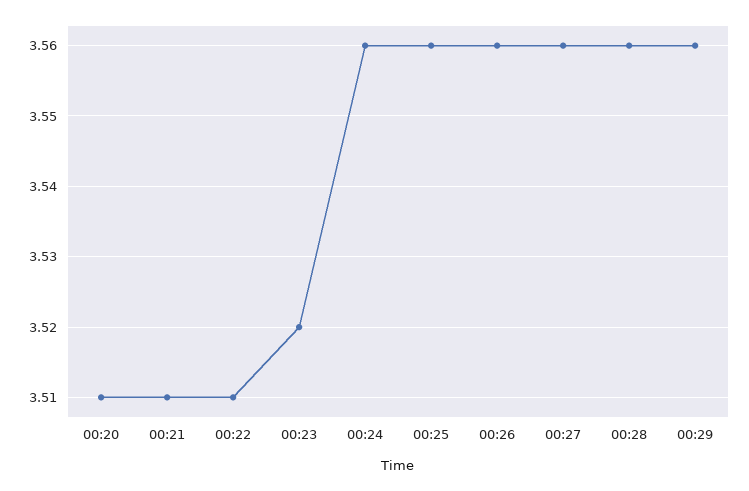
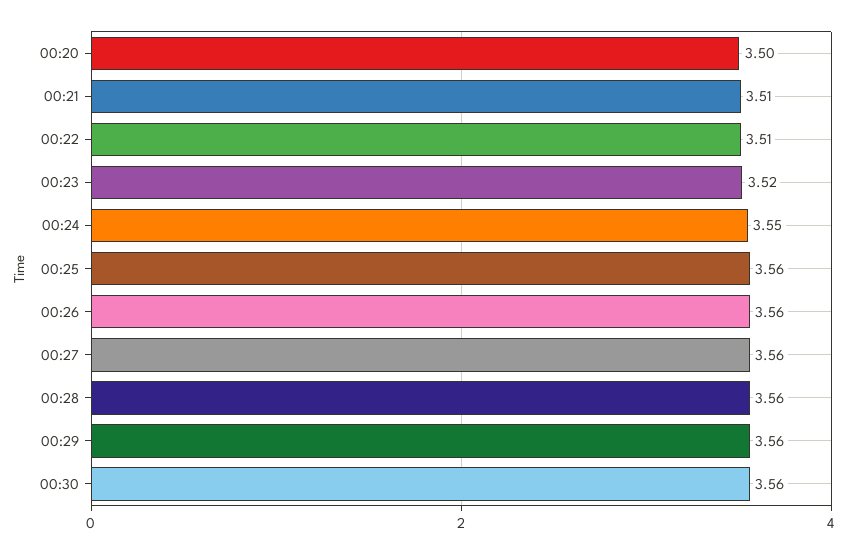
00:20: 3.51 -> 3.5
00:24: 3.56 -> 3.55
00:30: none -> 3.56

